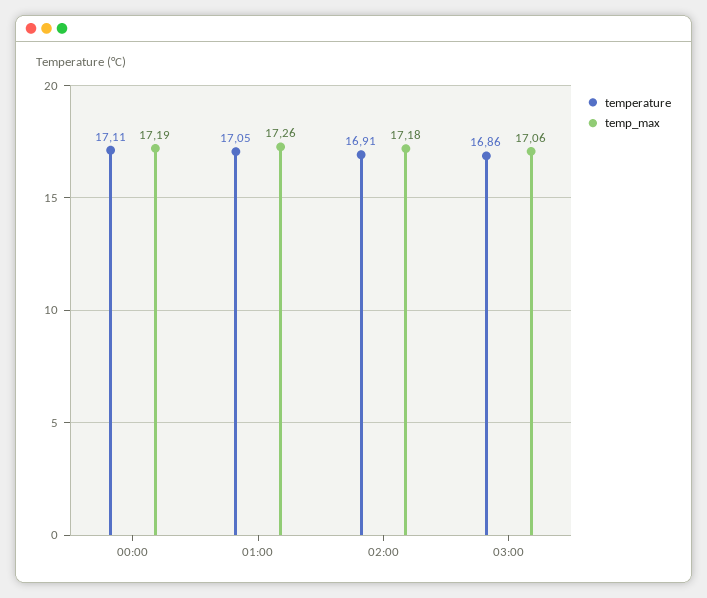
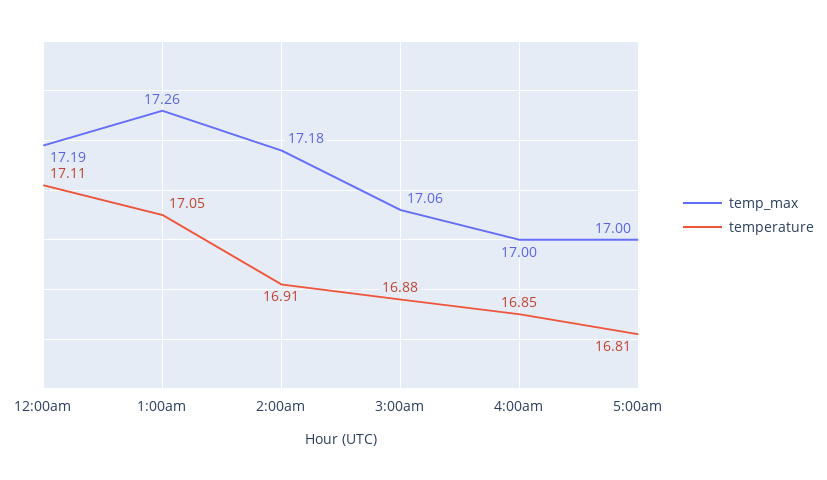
temperature, 03:00: 16.86 -> 16.88
temp_max, 4:00am: none -> 17
temperature, 4:00am: none -> 16.85
temp_max, 5:00am: none -> 17
temperature, 5:00am: none -> 16.81

